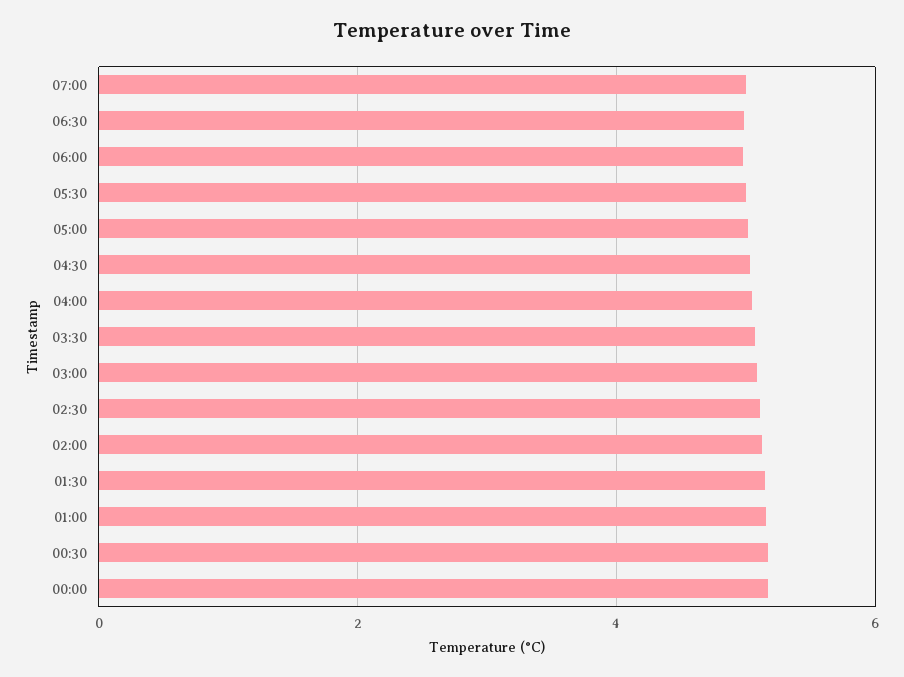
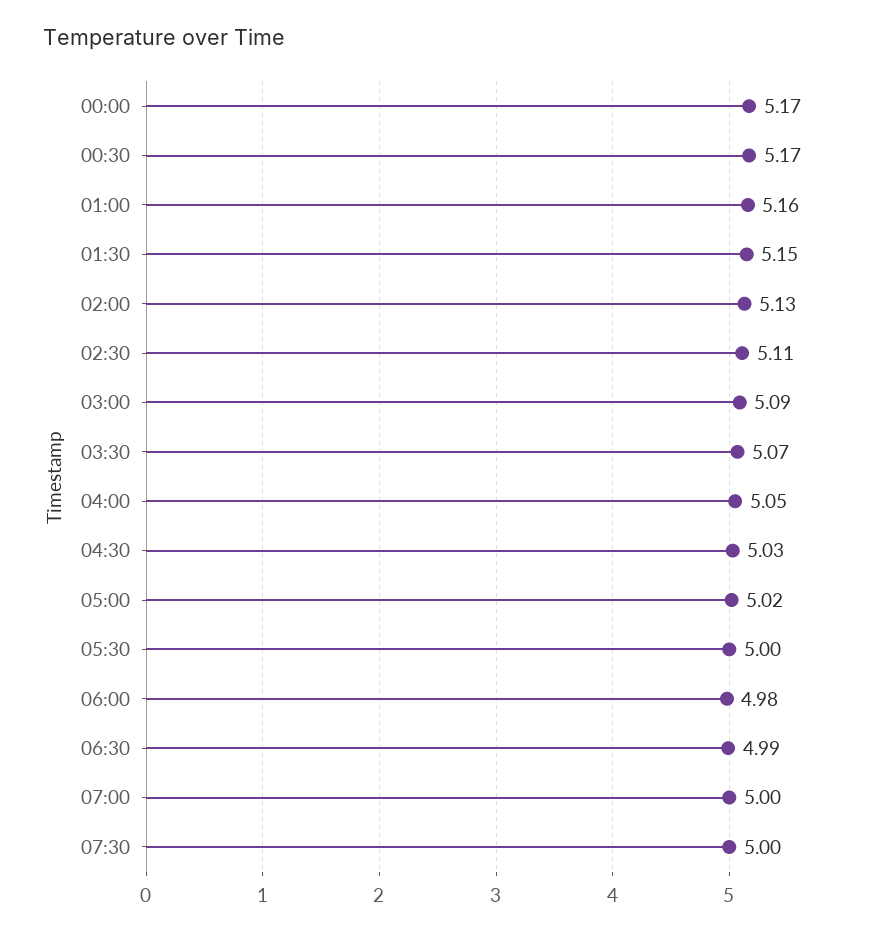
07:30: none -> 5

